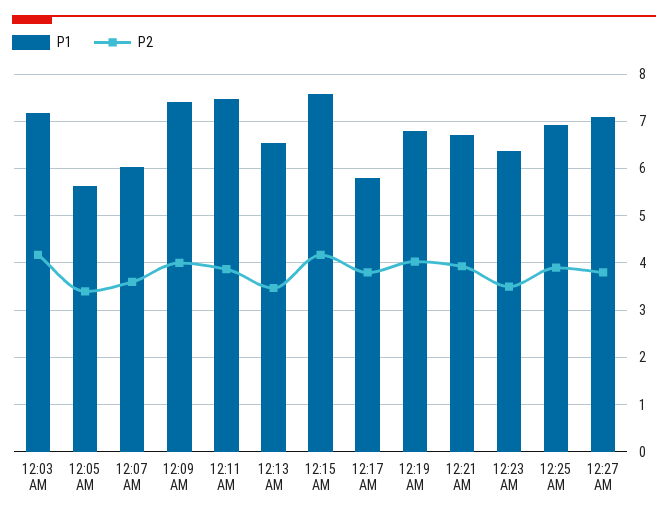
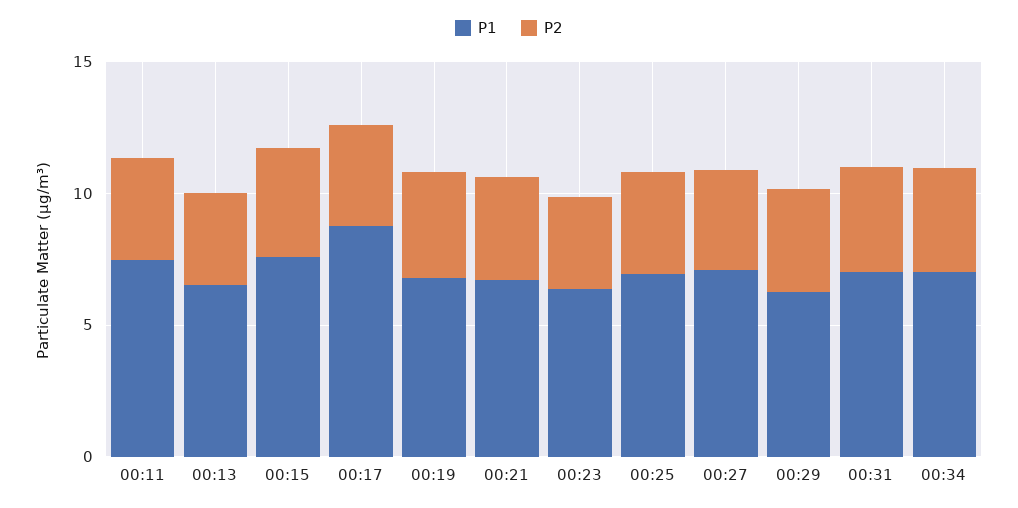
P1, 12:03 AM: 7.2 -> none
P2, 12:03 AM: 4.2 -> none
P1, 12:05 AM: 5.6 -> none
P2, 12:05 AM: 3.4 -> none
P1, 12:07 AM: 6 -> none
P2, 12:07 AM: 3.6 -> none
P1, 12:09 AM: 7.4 -> none
P2, 12:09 AM: 4 -> none
P1, 12:17 AM: 5.8 -> 9
P1, 00:29: none -> 6
P2, 00:29: none -> 4
P1, 00:31: none -> 7
P2, 00:31: none -> 4
P1, 00:34: none -> 7
P2, 00:34: none -> 4

